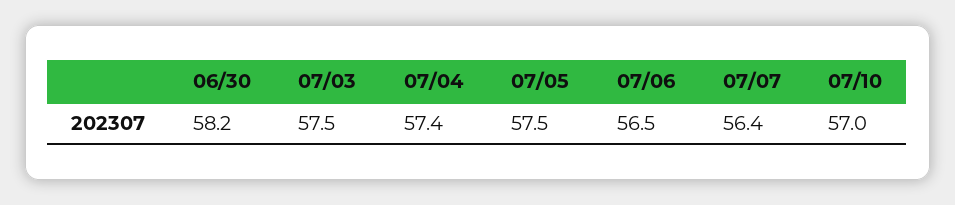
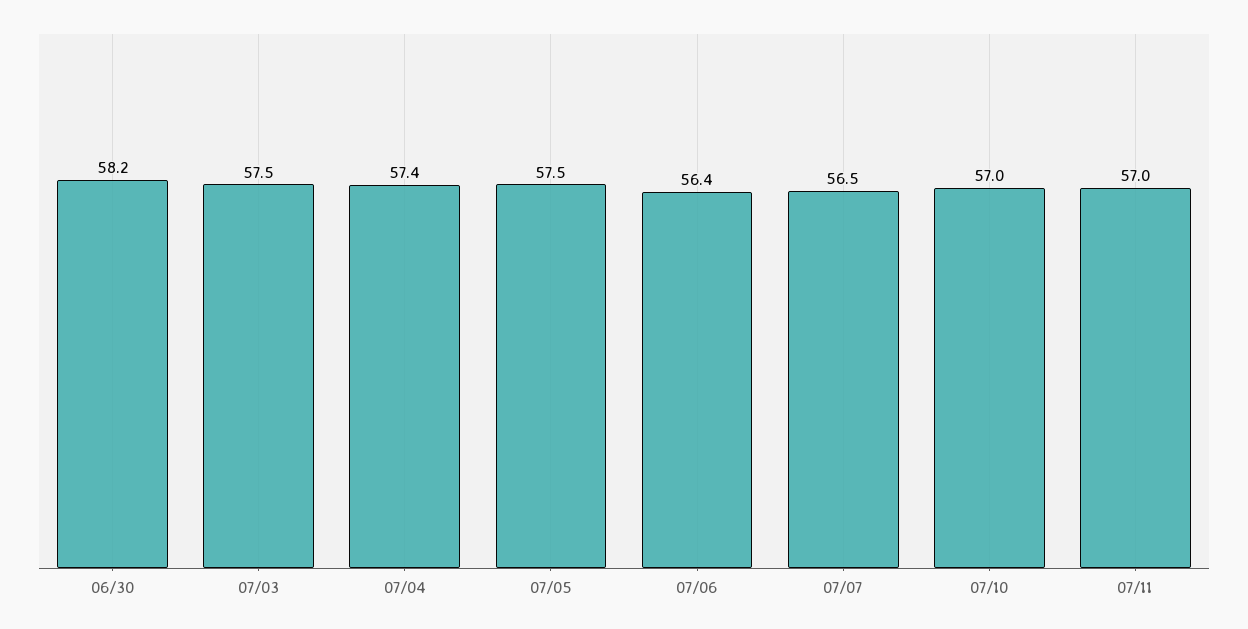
07/06: 56.5 -> 56.4
07/07: 56.4 -> 56.5
07/11: none -> 57

